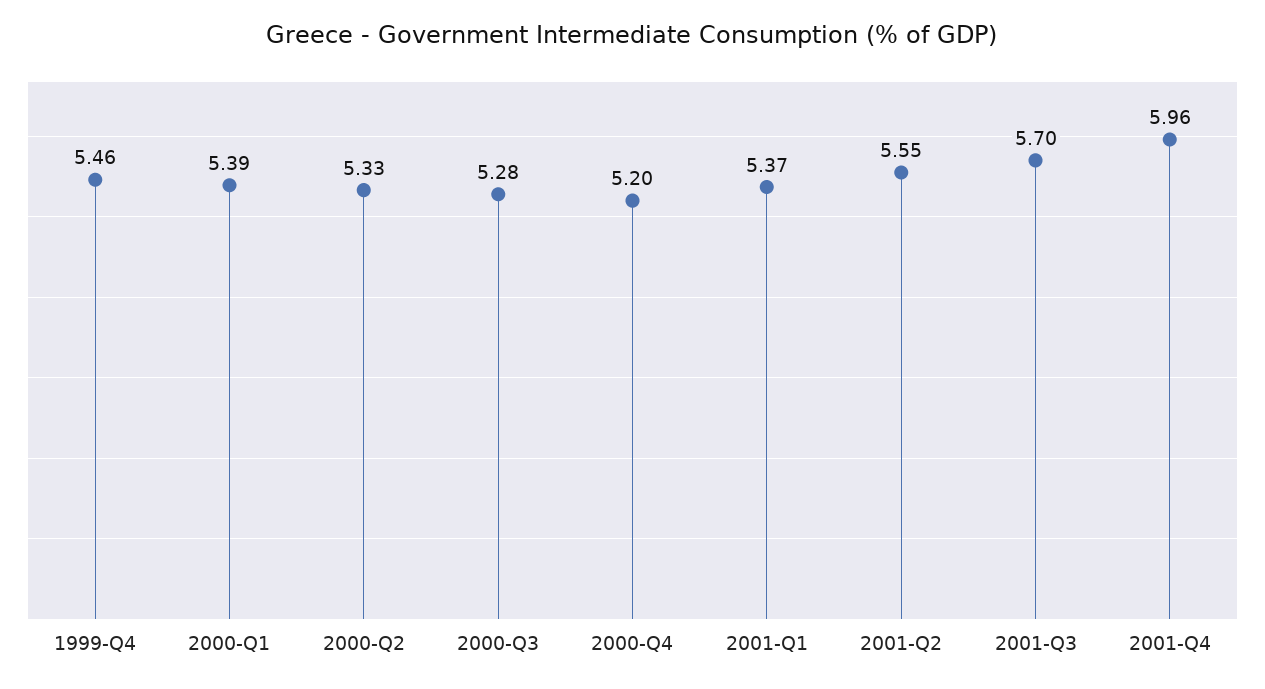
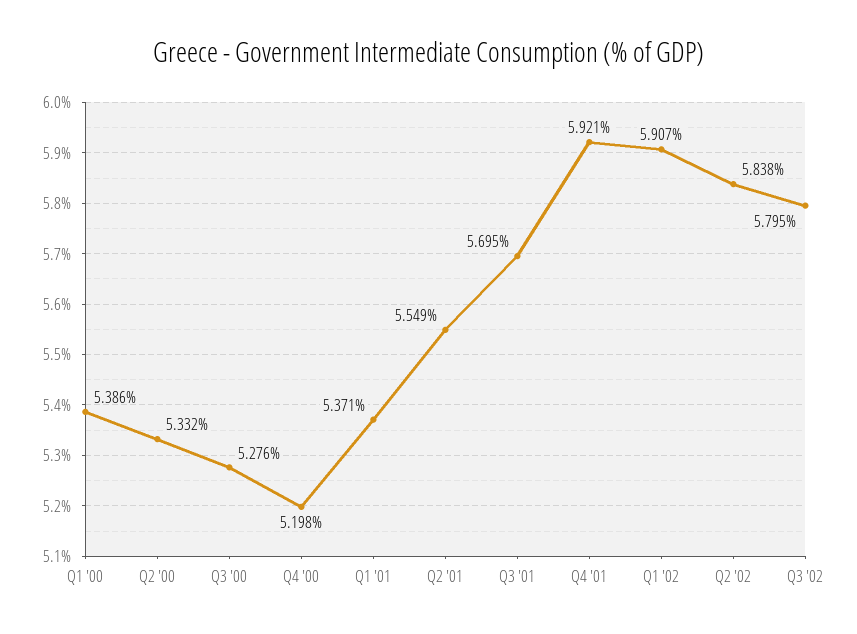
1999-Q4: 5.46 -> none
2001-Q4: 5.96 -> 5.921
Q1 '02: none -> 5.907
Q2 '02: none -> 5.838
Q3 '02: none -> 5.795

